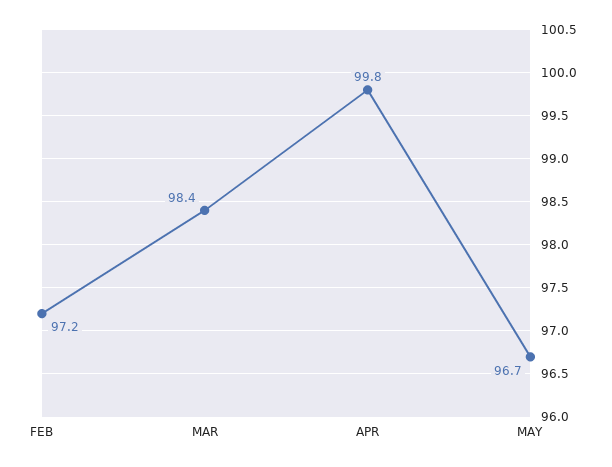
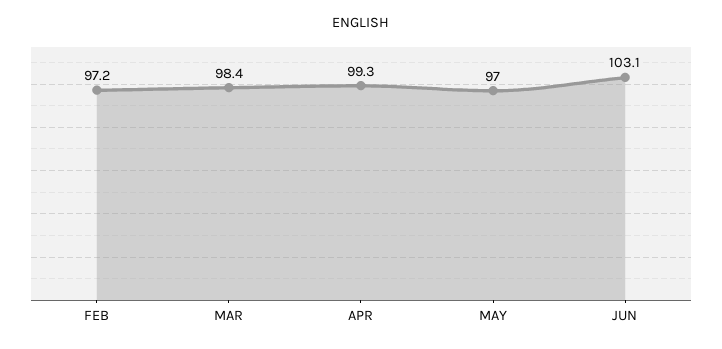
APR: 99.8 -> 99.3
MAY: 96.7 -> 97
JUN: none -> 103.1

